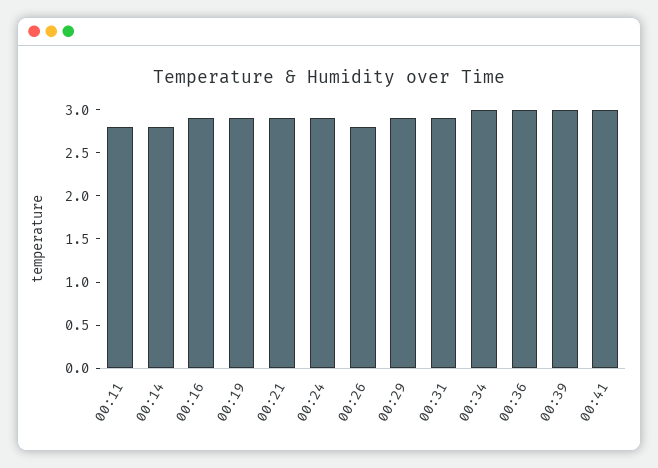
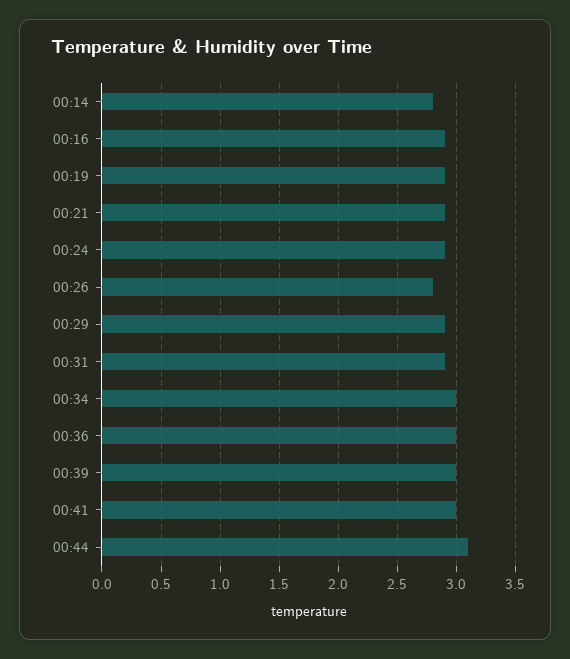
00:11: 2.8 -> none
00:44: none -> 3.1

